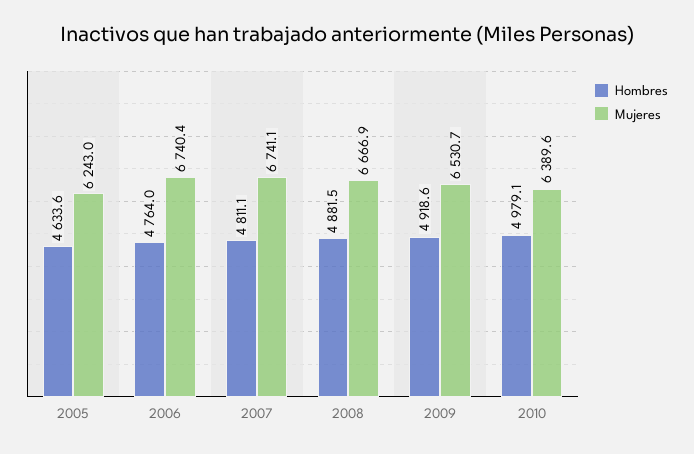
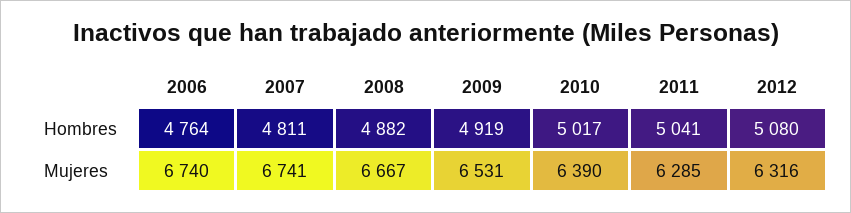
Hombres, 2005: 4633.6 -> none
Mujeres, 2005: 6243 -> none
Hombres, 2010: 4979.1 -> 5017
Hombres, 2011: none -> 5041
Hombres, 2012: none -> 5080
Mujeres, 2011: none -> 6285
Mujeres, 2012: none -> 6316

